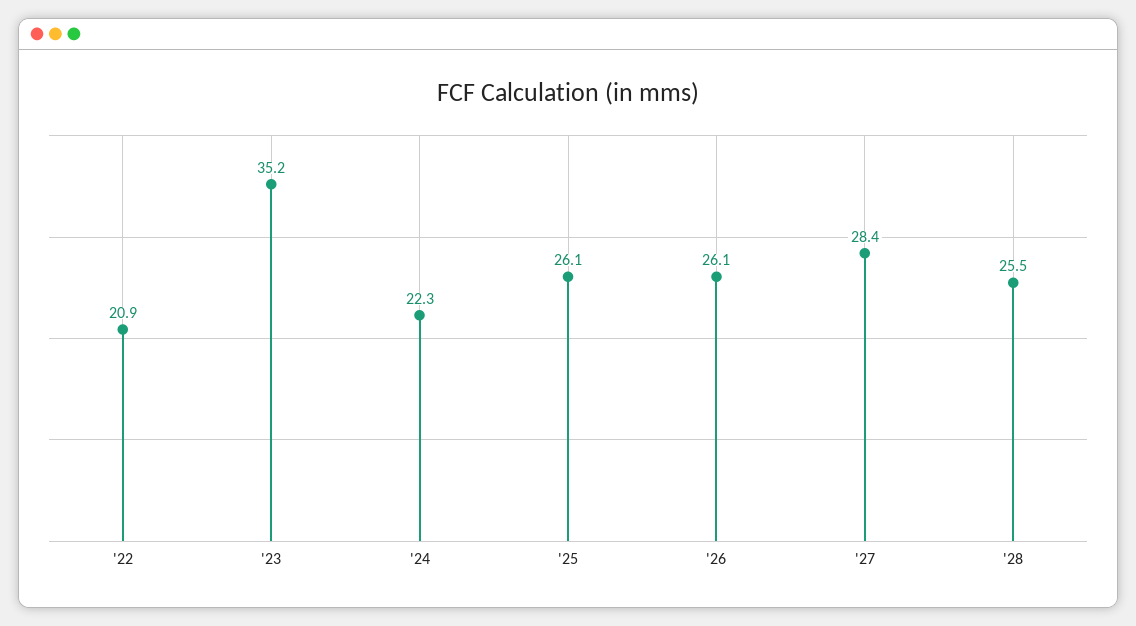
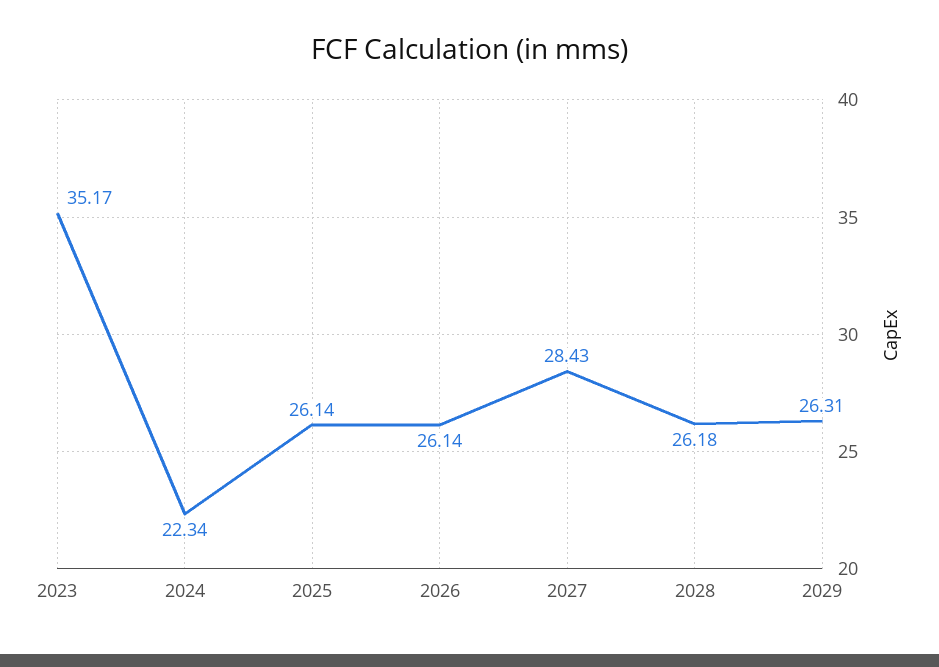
'22: 20.9 -> none
'28: 25.5 -> 26.18
2029: none -> 26.31

